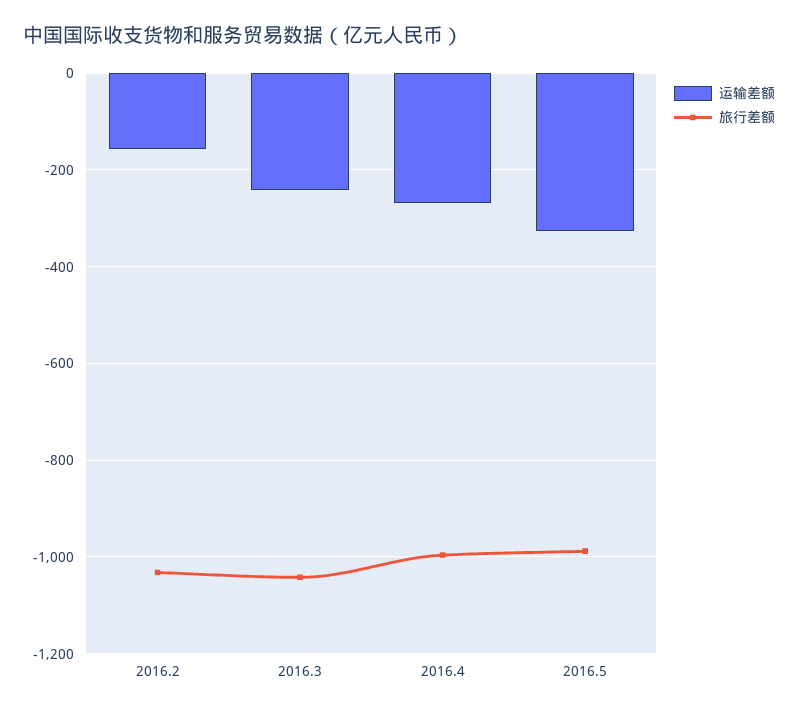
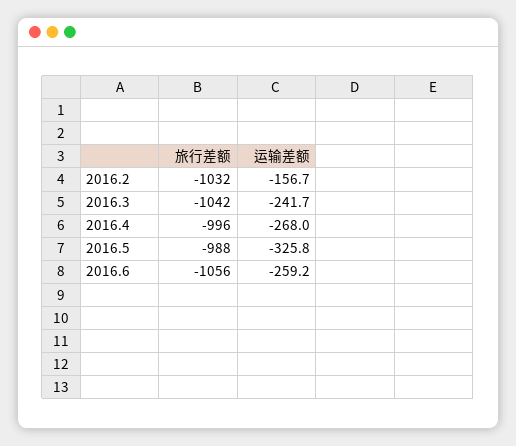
旅行差额, 2016.6: none -> -1056
运输差额, 2016.6: none -> -259.2

